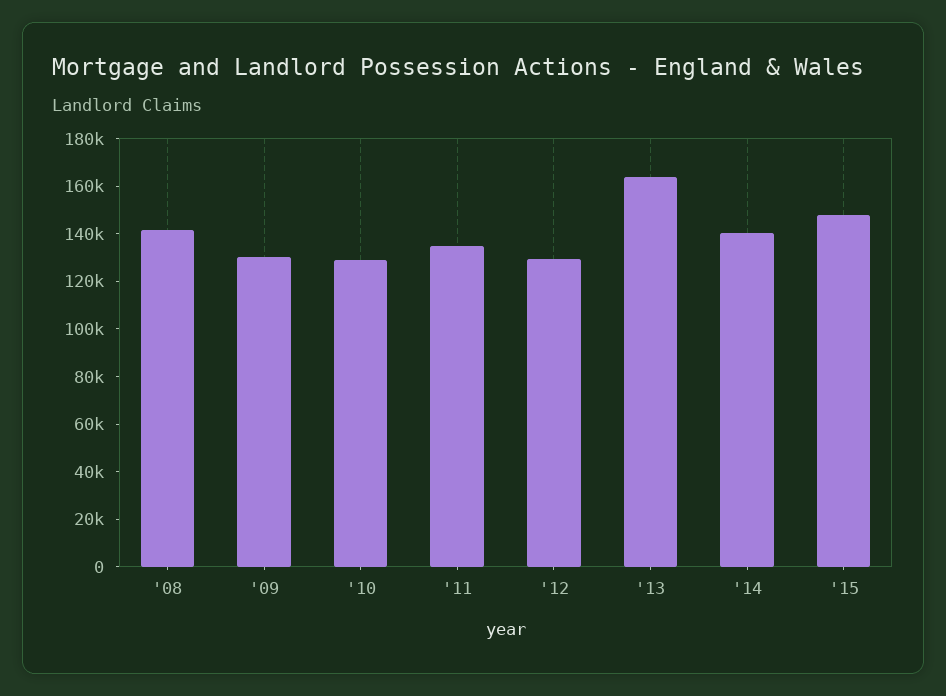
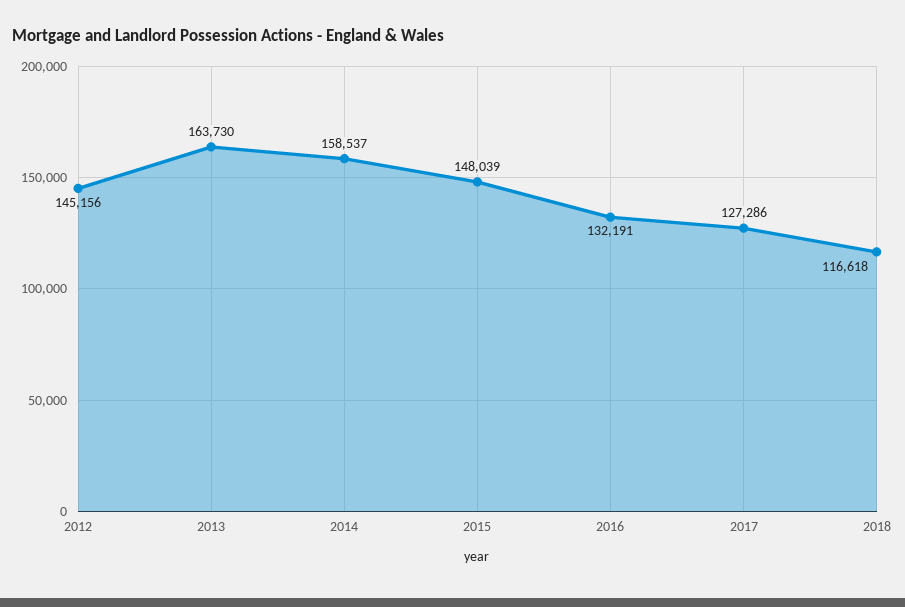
'08: 140000 -> none
'09: 130000 -> none
'10: 130000 -> none
'11: 135000 -> none
'12: 130000 -> 145156
'14: 140000 -> 158537
2016: none -> 132191
2017: none -> 127286
2018: none -> 116618

